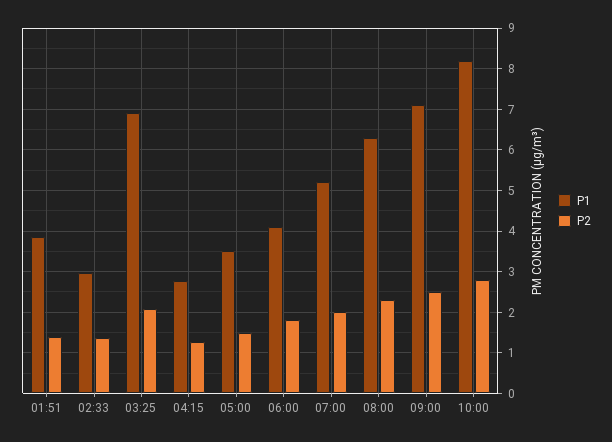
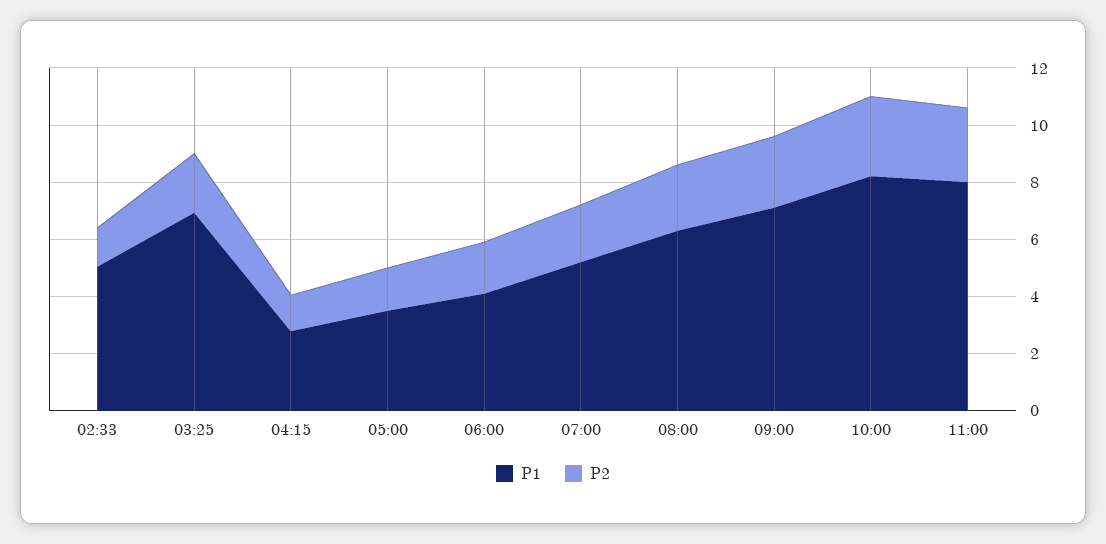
P1, 01:51: 3.8 -> none
P2, 01:51: 1.4 -> none
P1, 02:33: 3 -> 5
P1, 11:00: none -> 8
P2, 11:00: none -> 2.5

